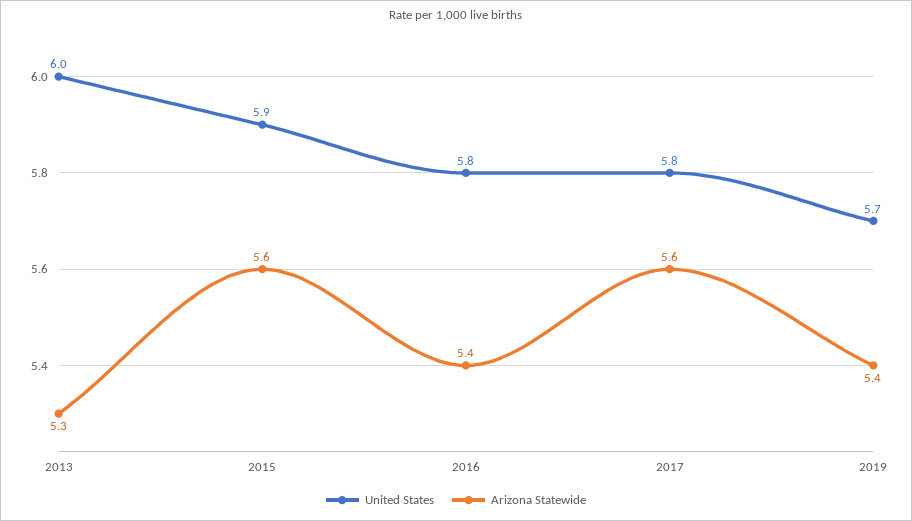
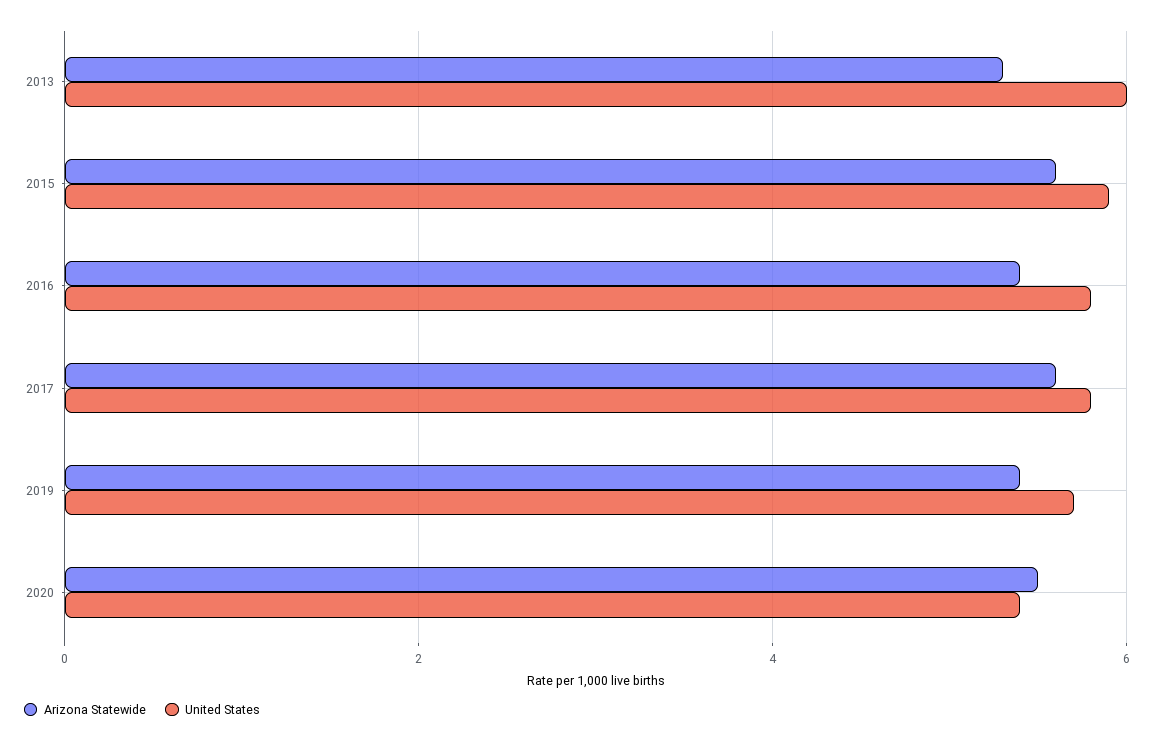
Arizona Statewide, 2020: none -> 5.5
United States, 2020: none -> 5.5

